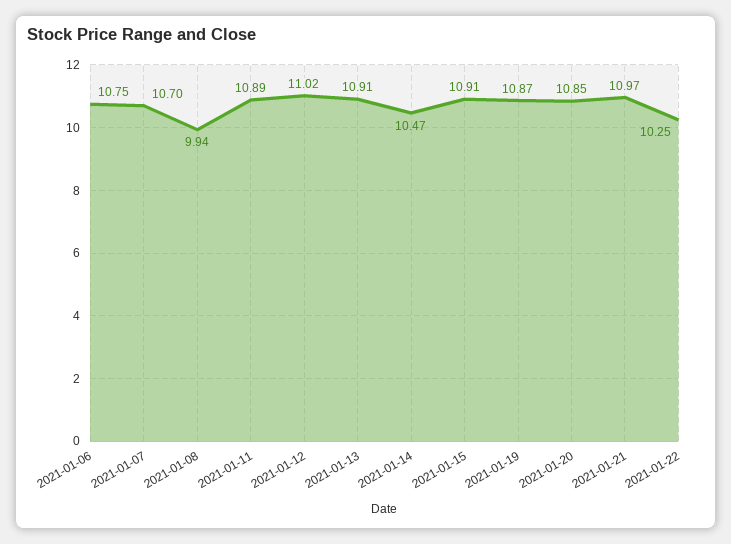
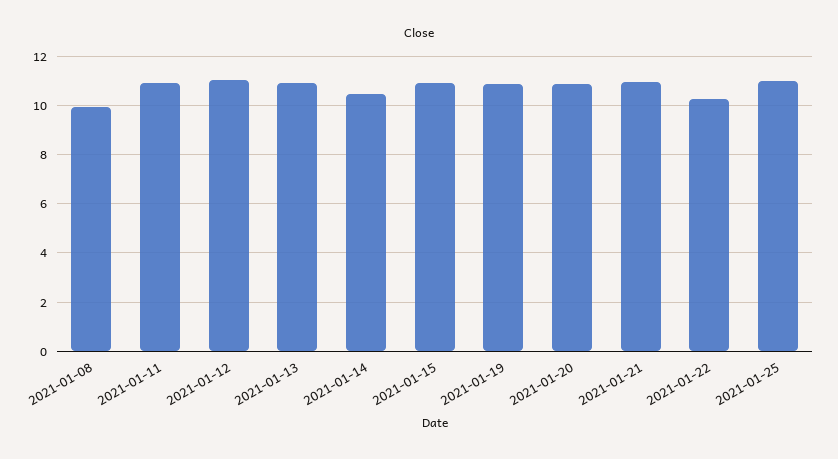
2021-01-06: 10.75 -> none
2021-01-07: 10.7 -> none
2021-01-25: none -> 11

